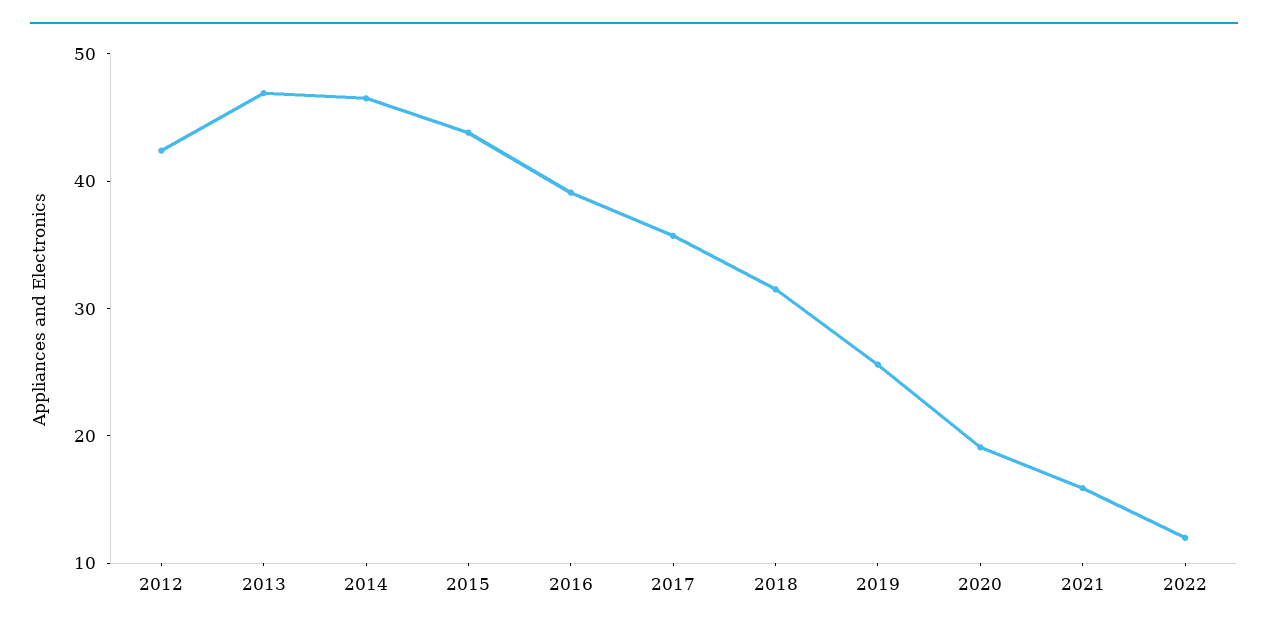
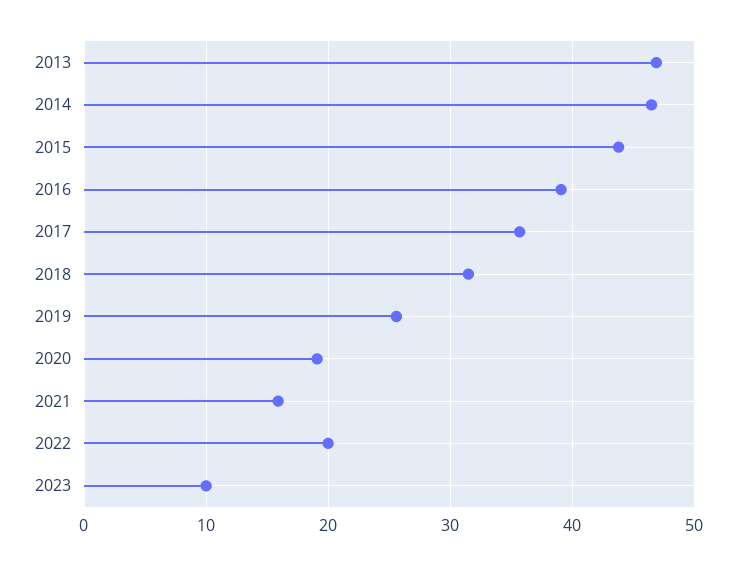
2012: 42 -> none
2022: 12 -> 20
2023: none -> 10

